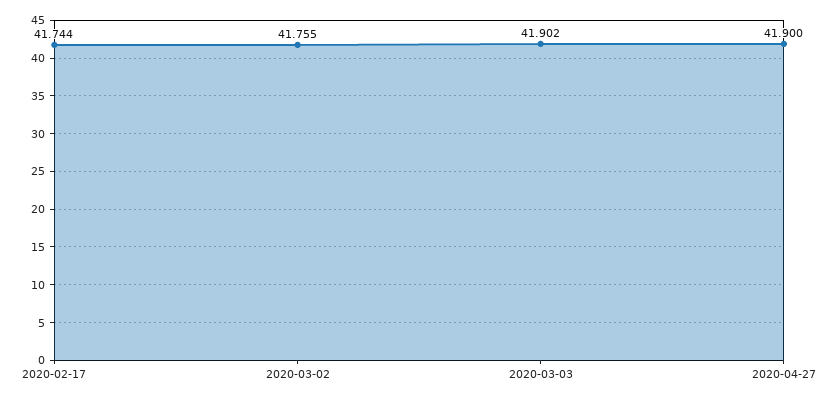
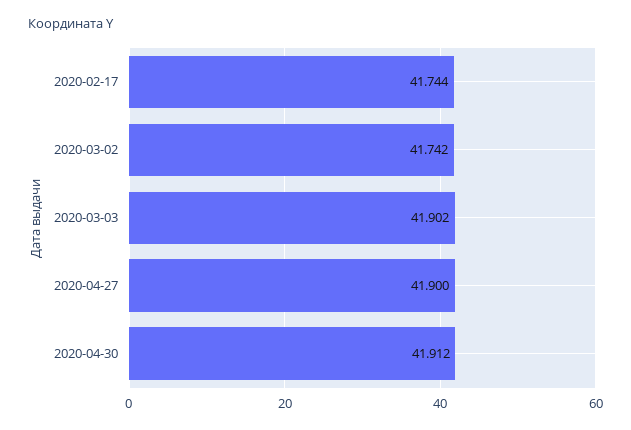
2020-03-02: 41.755 -> 41.742
2020-04-30: none -> 41.912

